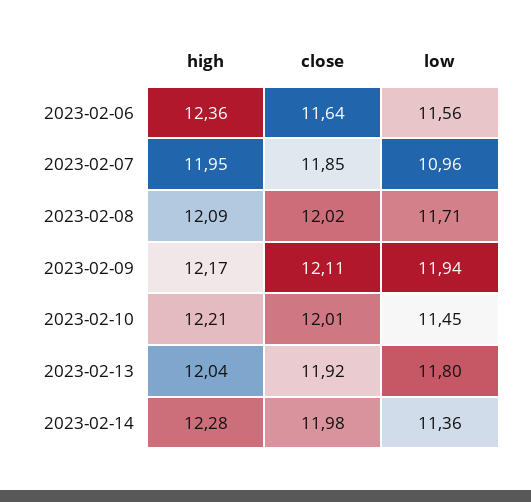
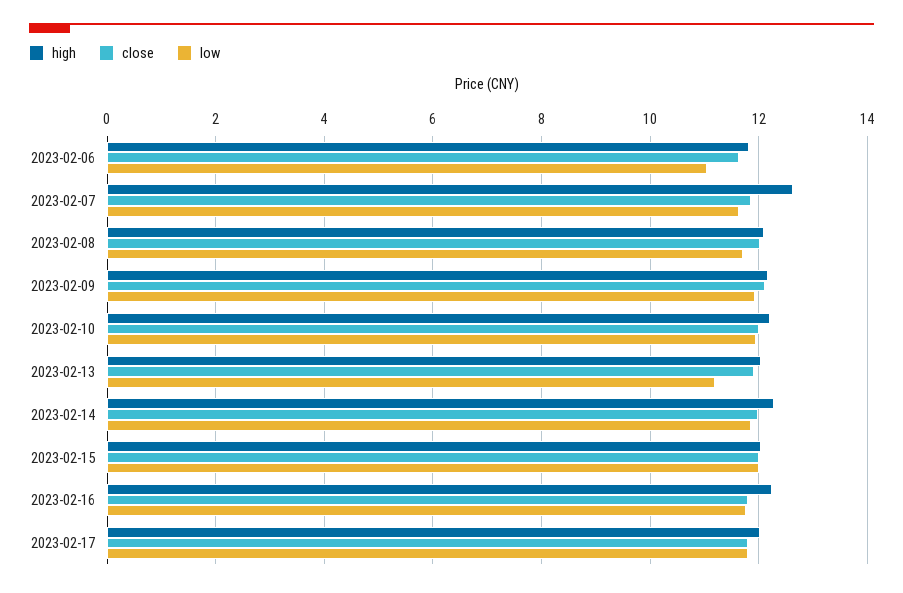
high, 2023-02-06: 12.36 -> 11.8
low, 2023-02-06: 11.56 -> 11
high, 2023-02-07: 11.95 -> 12.6
low, 2023-02-07: 10.96 -> 11.6
low, 2023-02-10: 11.45 -> 12
low, 2023-02-13: 11.8 -> 11.2
low, 2023-02-14: 11.36 -> 11.8
high, 2023-02-15: none -> 12
close, 2023-02-15: none -> 12
low, 2023-02-15: none -> 12
high, 2023-02-16: none -> 12.2
close, 2023-02-16: none -> 11.8
low, 2023-02-16: none -> 11.8
high, 2023-02-17: none -> 12
close, 2023-02-17: none -> 11.8
low, 2023-02-17: none -> 11.8

